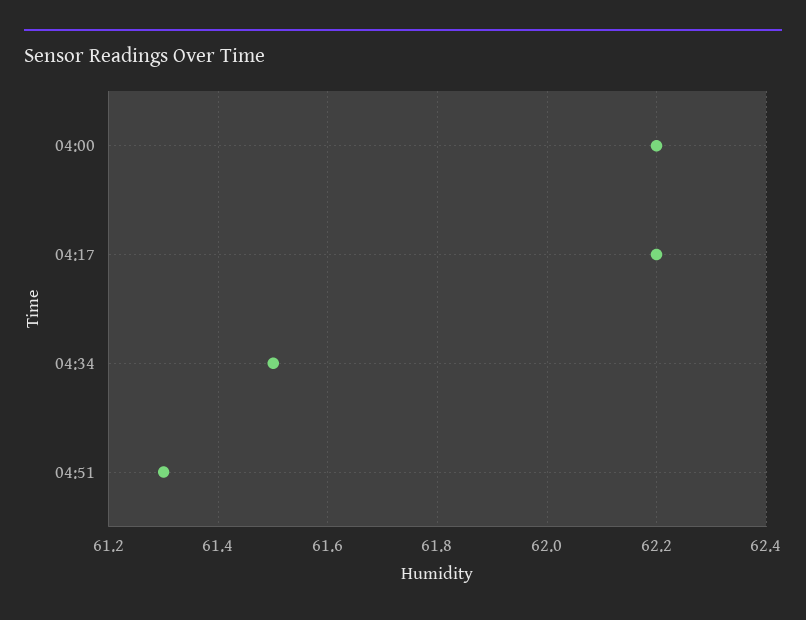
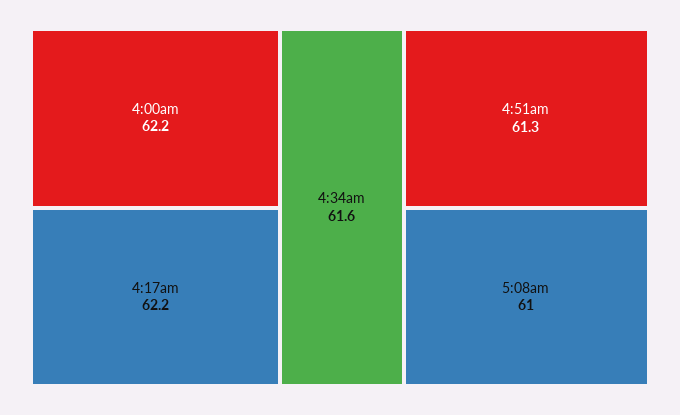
04:34: 61.5 -> 61.6
5:08am: none -> 61

